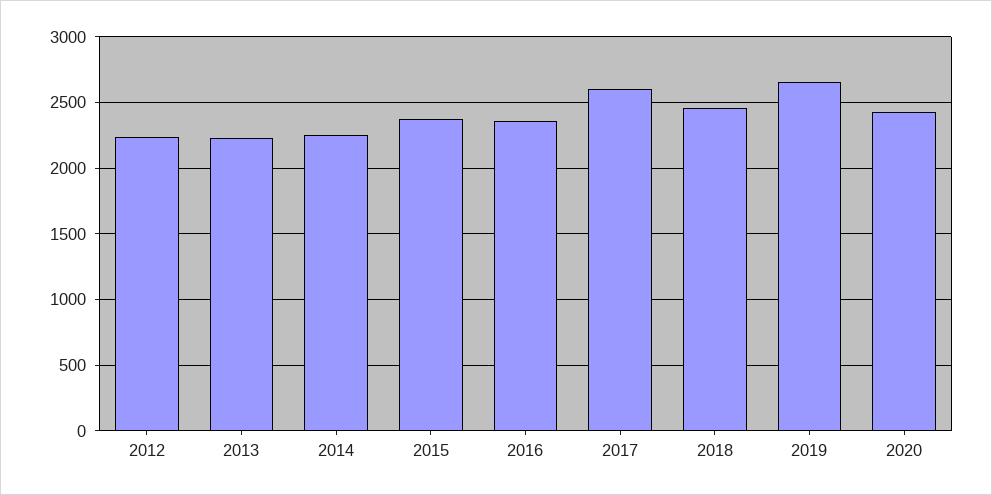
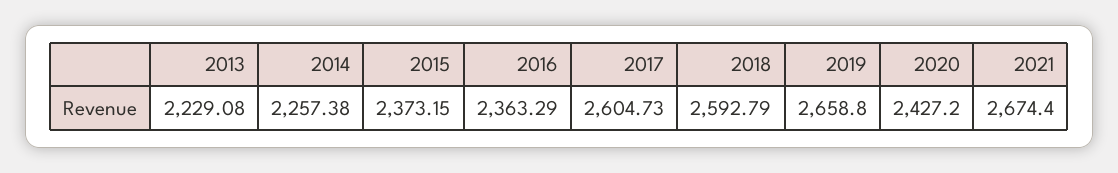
2012: 2250 -> none
2018: 2450 -> 2592.79
2021: none -> 2674.4

